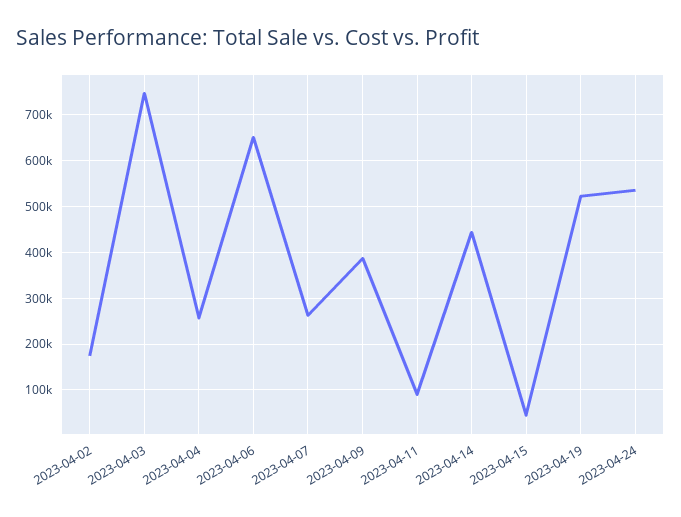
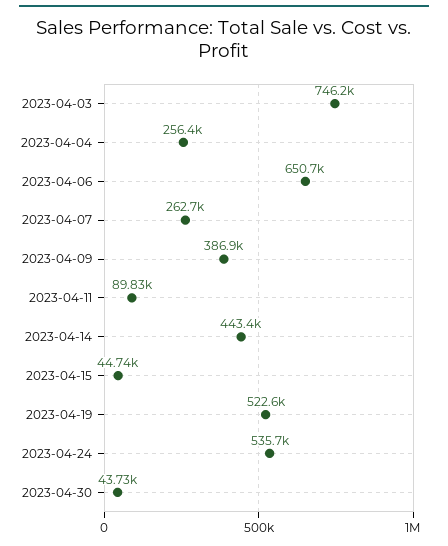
2023-04-02: 180000 -> none
2023-04-30: none -> 43730

